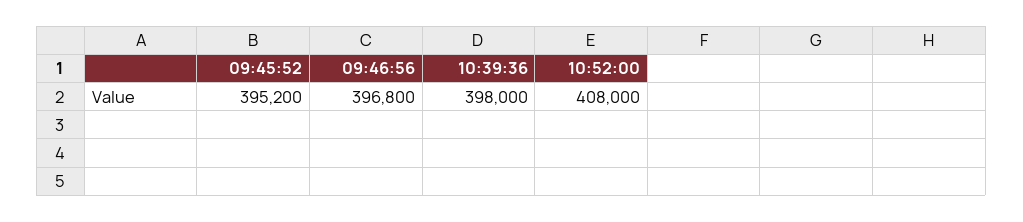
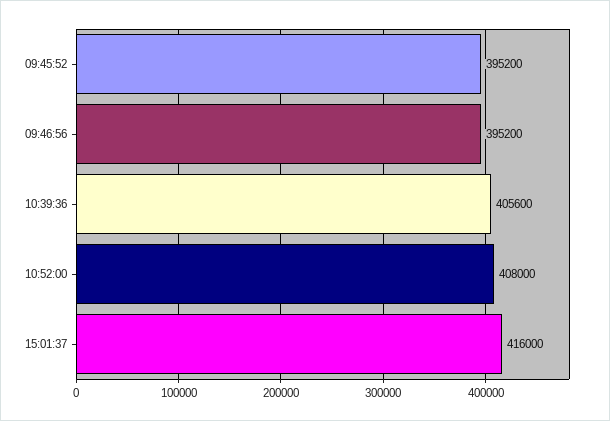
09:46:56: 396800 -> 395200
10:39:36: 398000 -> 405600
15:01:37: none -> 416000

